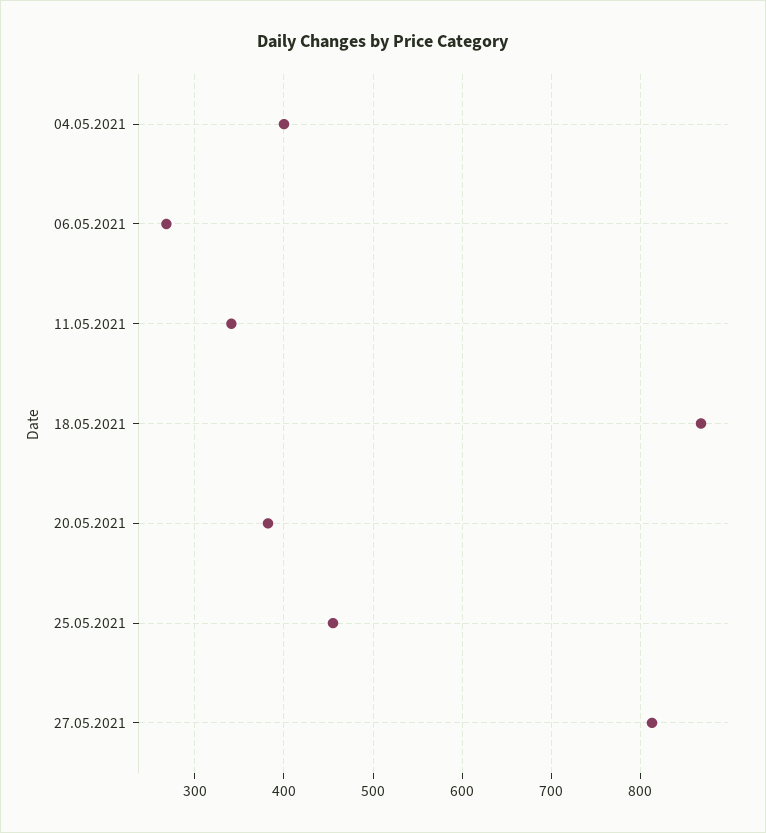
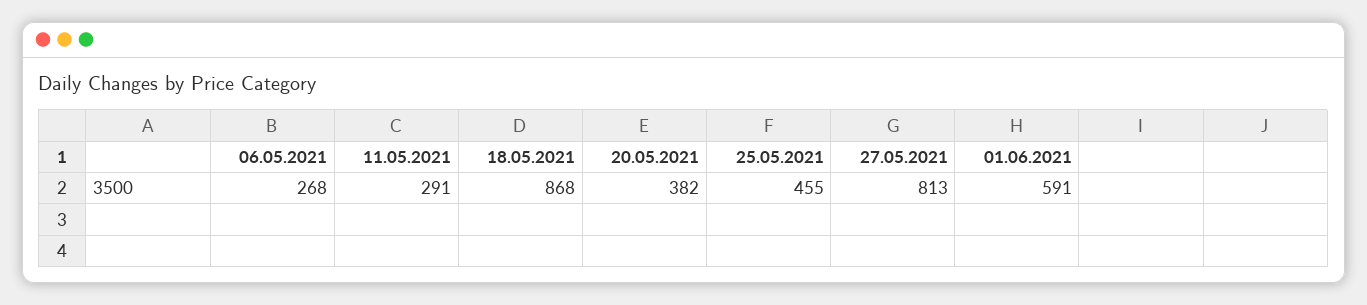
04.05.2021: 400 -> none
11.05.2021: 340 -> 291
01.06.2021: none -> 591

